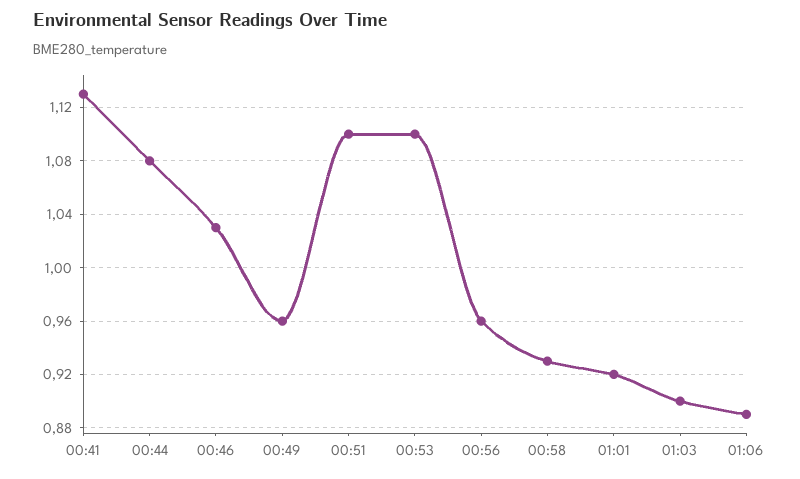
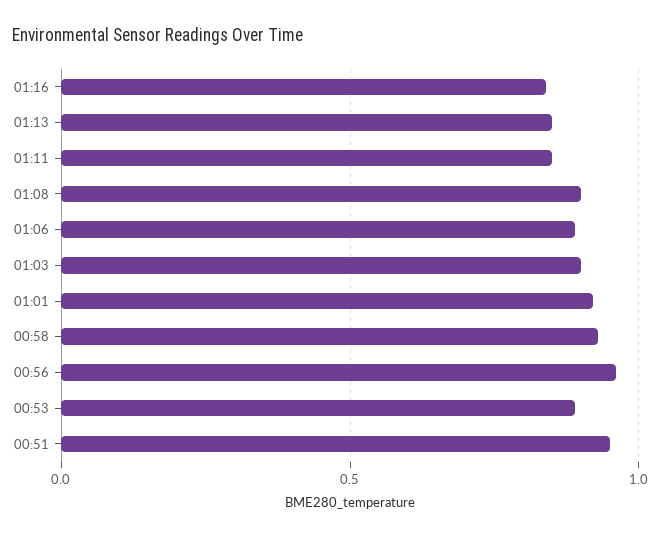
00:41: 1.13 -> none
00:44: 1.08 -> none
00:46: 1.03 -> none
00:49: 0.96 -> none
00:51: 1.1 -> 0.95
00:53: 1.1 -> 0.9
01:16: none -> 0.85
01:13: none -> 0.85
01:11: none -> 0.85
01:08: none -> 0.9

